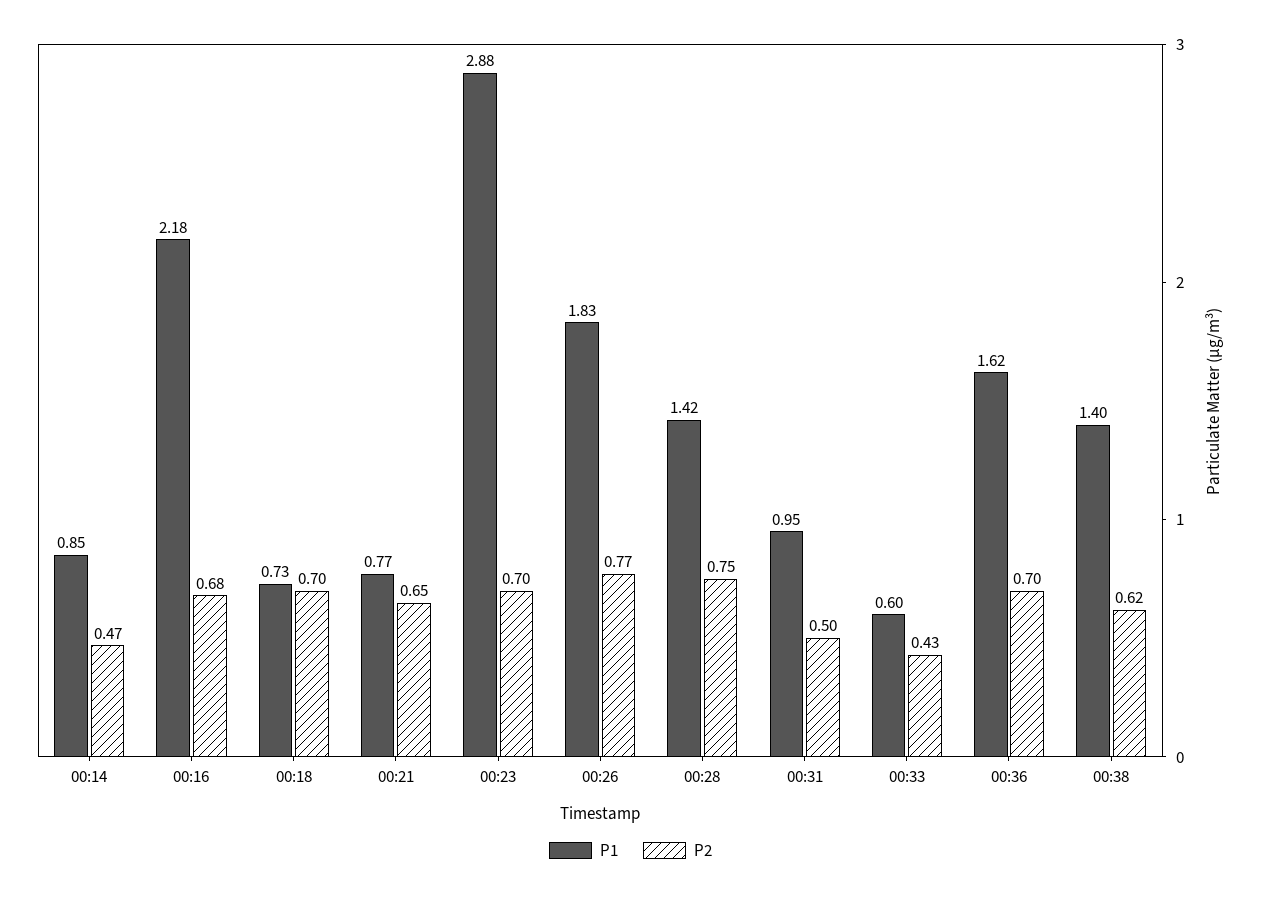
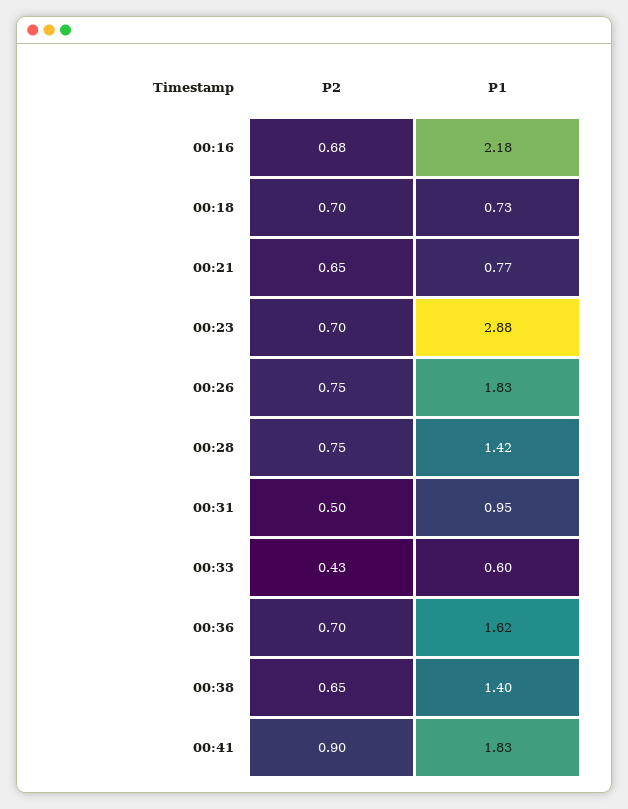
P1, 00:14: 0.85 -> none
P2, 00:14: 0.47 -> none
P2, 00:26: 0.77 -> 0.75
P2, 00:38: 0.62 -> 0.65
P2, 00:41: none -> 0.9
P1, 00:41: none -> 1.83

